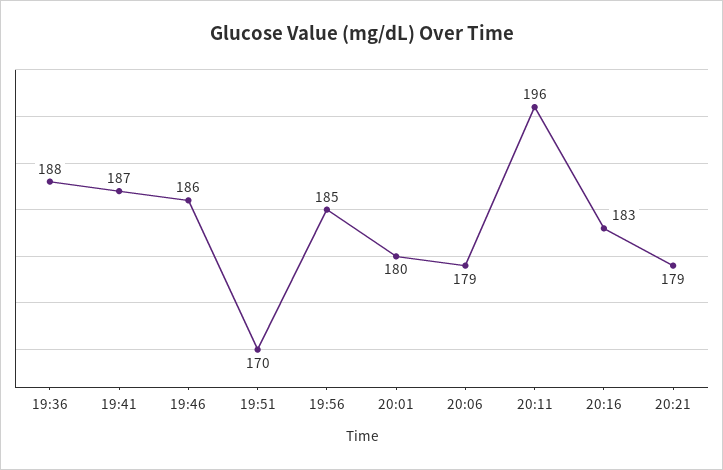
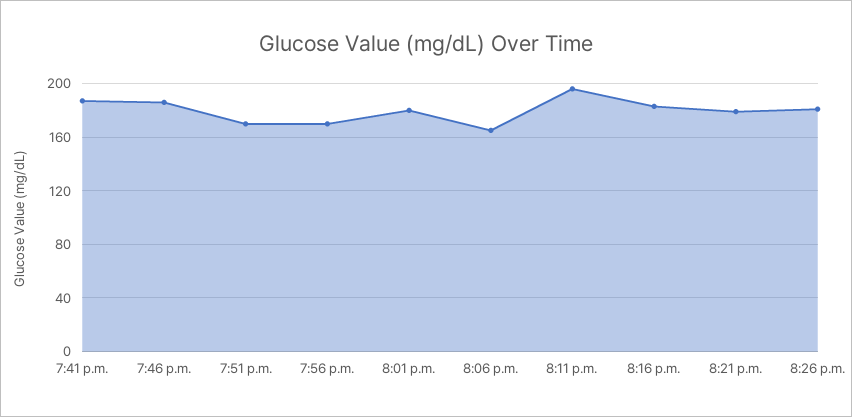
19:36: 188 -> none
19:56: 185 -> 170
20:06: 179 -> 165
8:26 p.m.: none -> 180

